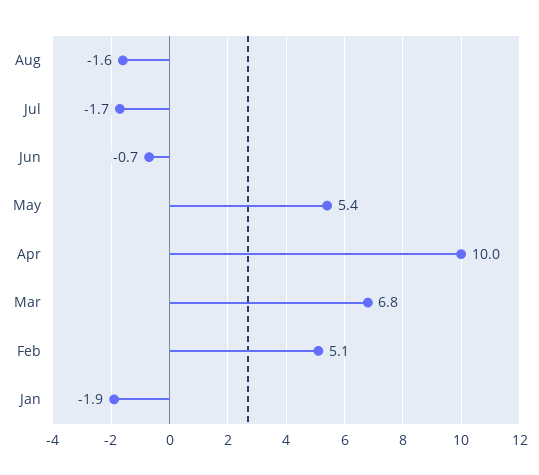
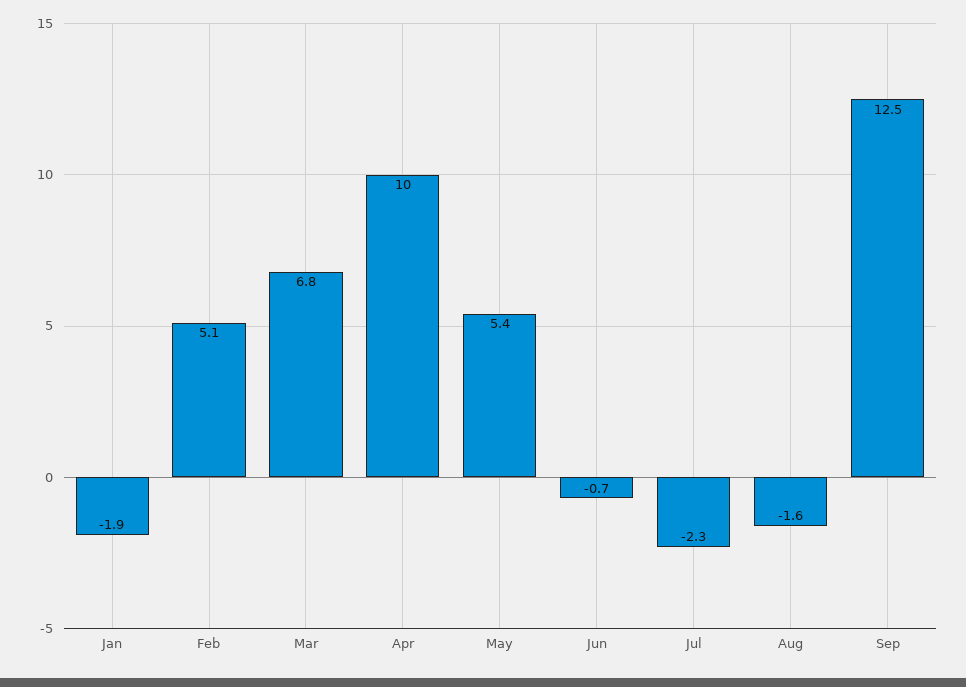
Jul: -1.7 -> -2.3
Sep: none -> 12.5

